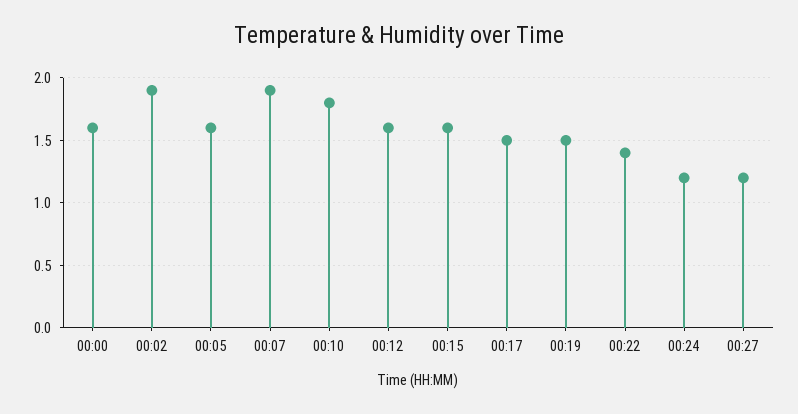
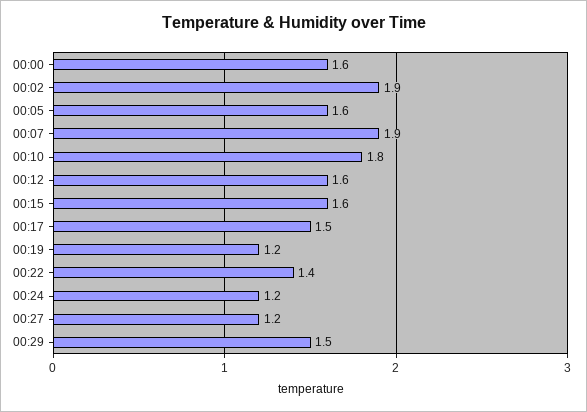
00:19: 1.5 -> 1.2
00:29: none -> 1.5

